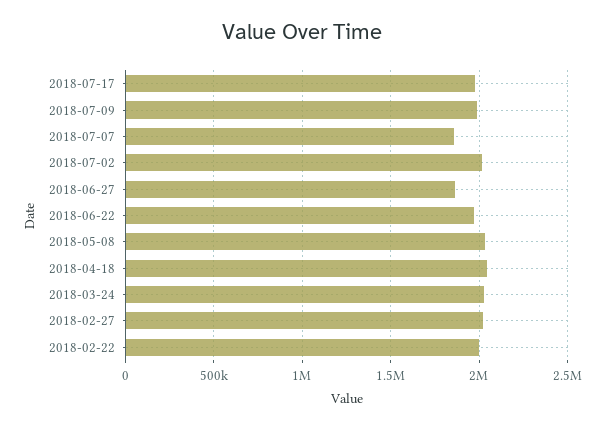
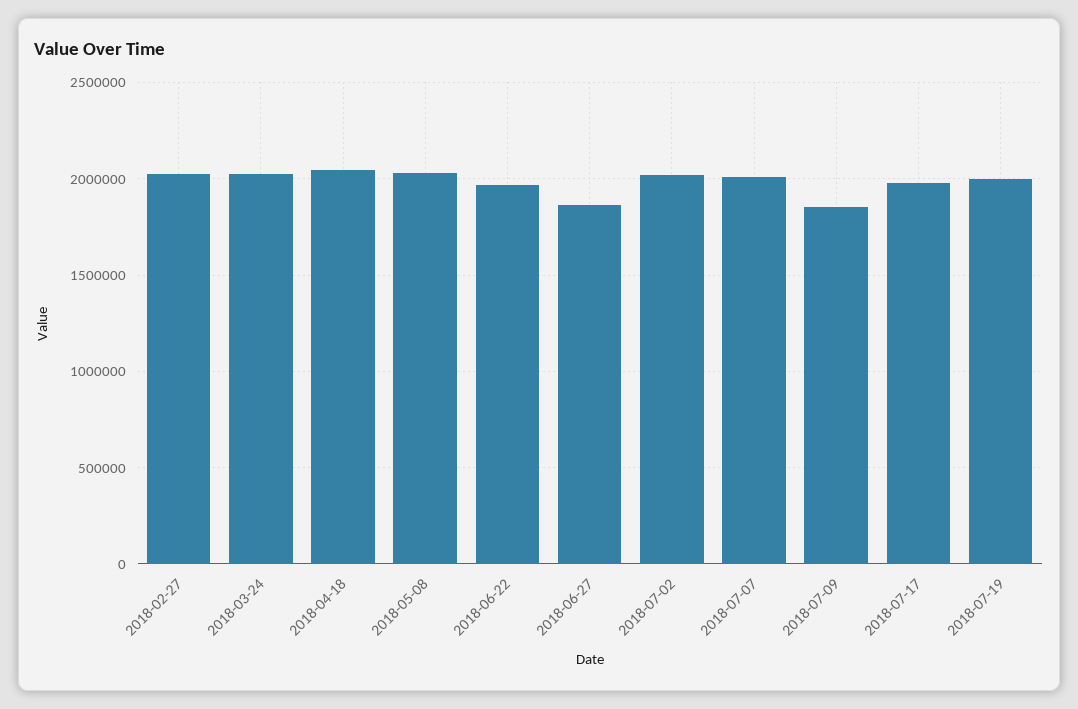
2018-07-09: 2000000 -> 1850000
2018-07-07: 1850000 -> 2000000
2018-02-22: 2000000 -> none
2018-07-19: none -> 2000000

